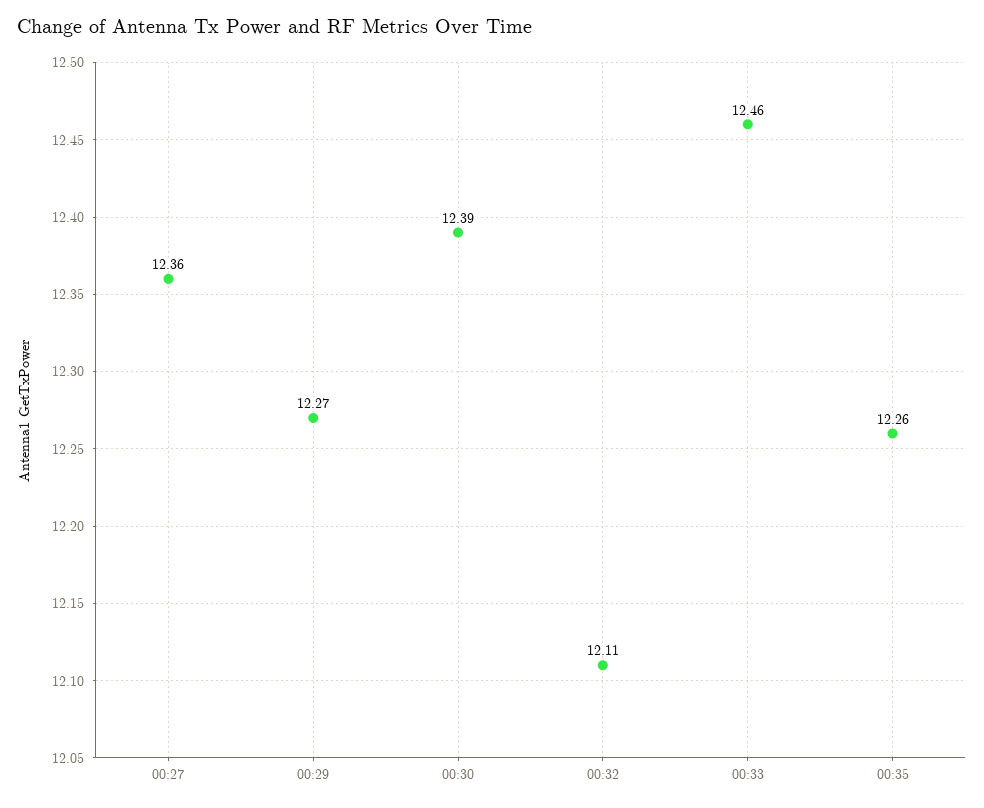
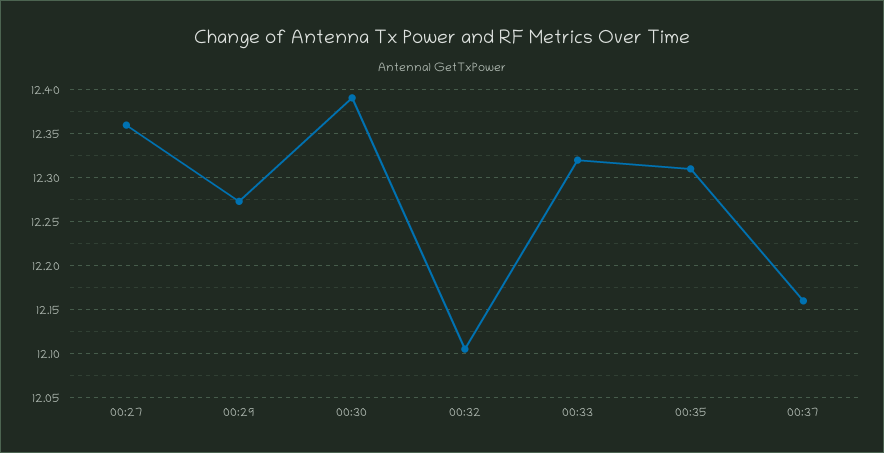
00:33: 12.46 -> 12.32
00:35: 12.26 -> 12.31
00:37: none -> 12.16

